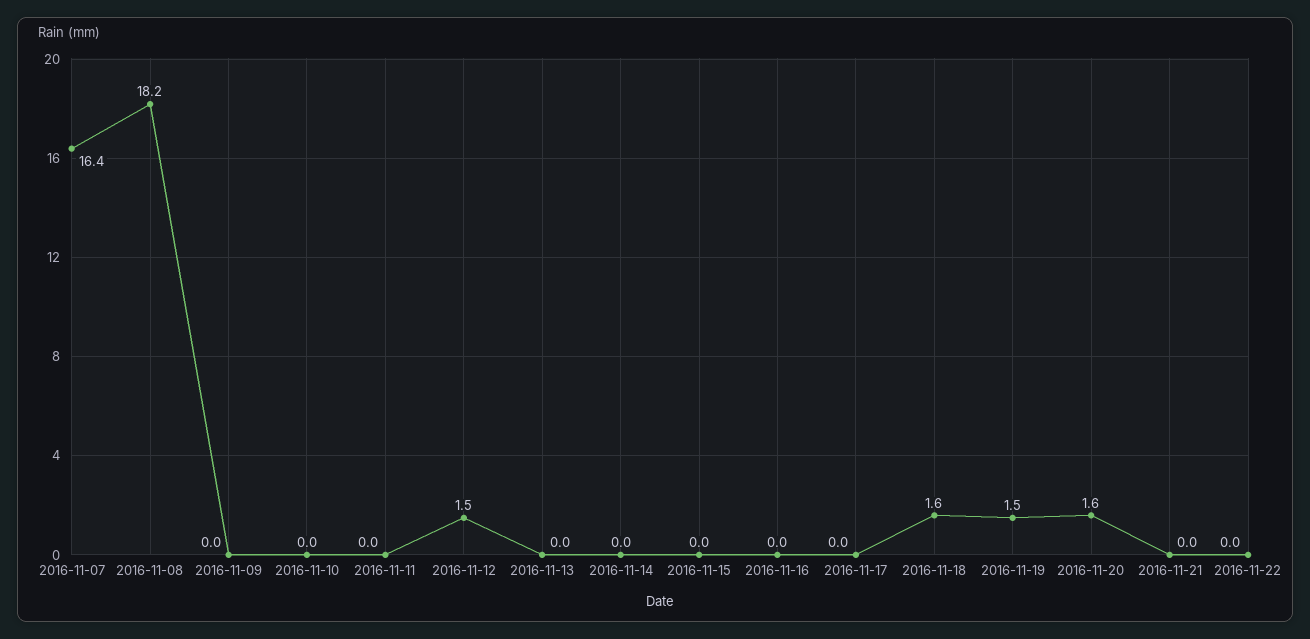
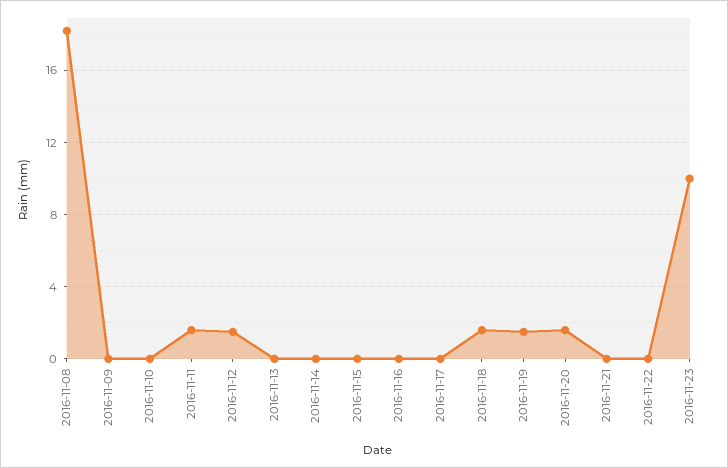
2016-11-07: 16.4 -> none
2016-11-11: 0 -> 1.5
2016-11-23: none -> 10

